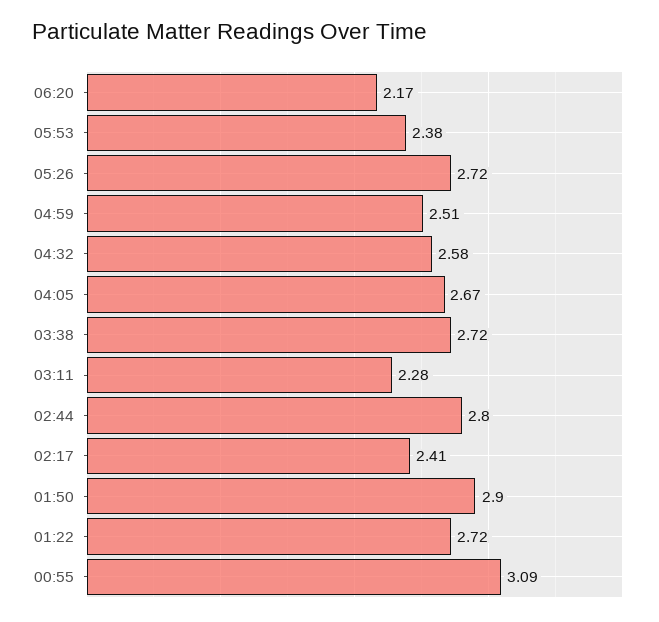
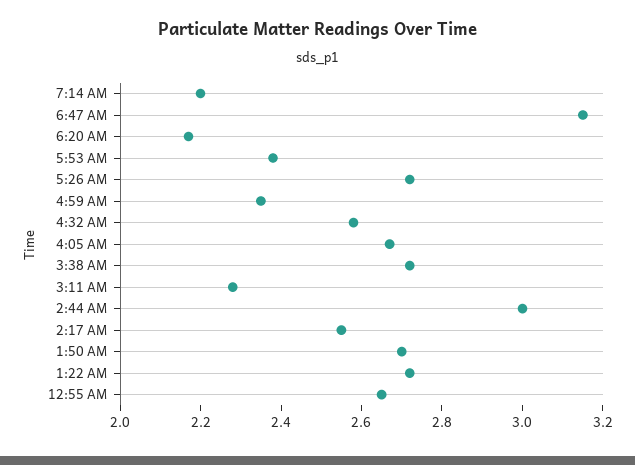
04:59: 2.51 -> 2.35
02:44: 2.8 -> 3
02:17: 2.41 -> 2.55
01:50: 2.9 -> 2.7
00:55: 3.09 -> 2.65
7:14 AM: none -> 2.2
6:47 AM: none -> 3.15

